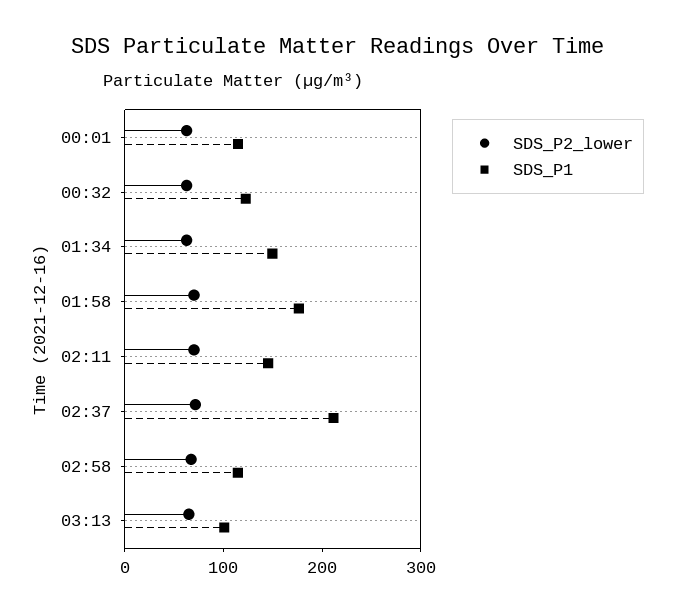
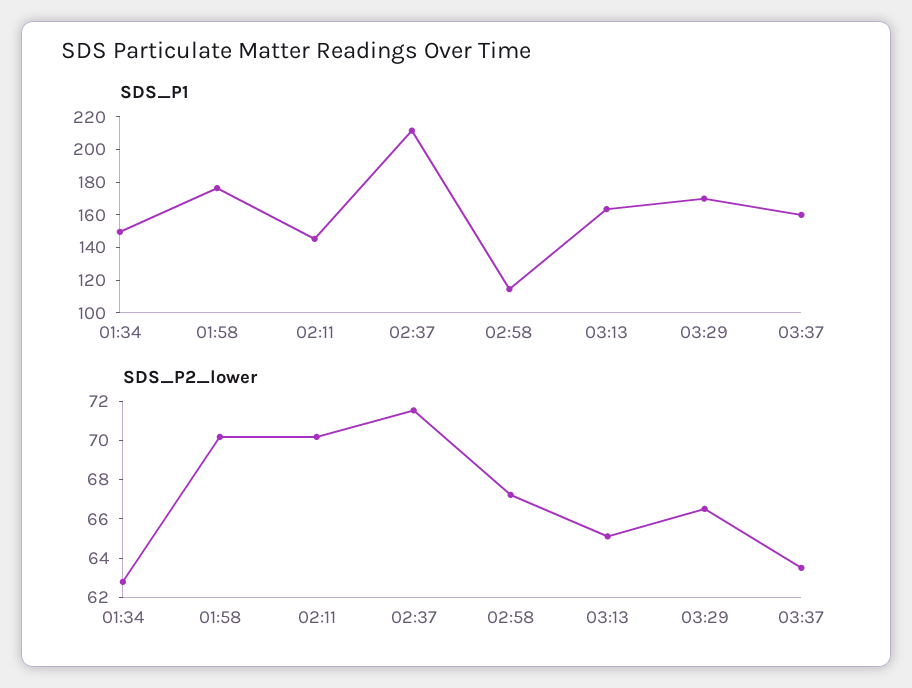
SDS_P2_lower, 00:01: 60 -> none
SDS_P1, 00:01: 120 -> none
SDS_P2_lower, 00:32: 60 -> none
SDS_P1, 00:32: 120 -> none
SDS_P1, 03:13: 100 -> 165
SDS_P1, 03:29: none -> 170
SDS_P1, 03:37: none -> 160
SDS_P2_lower, 03:29: none -> 66.5
SDS_P2_lower, 03:37: none -> 63.5

